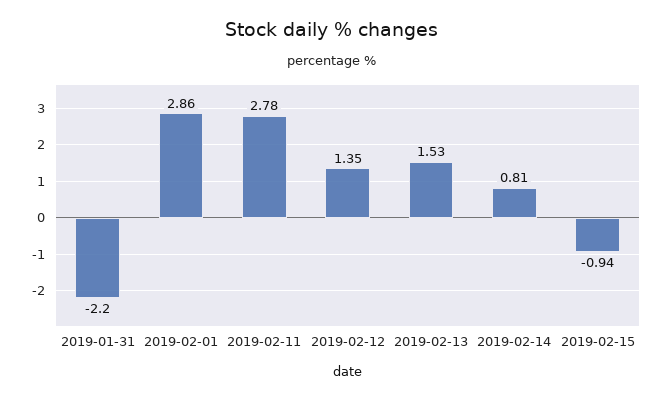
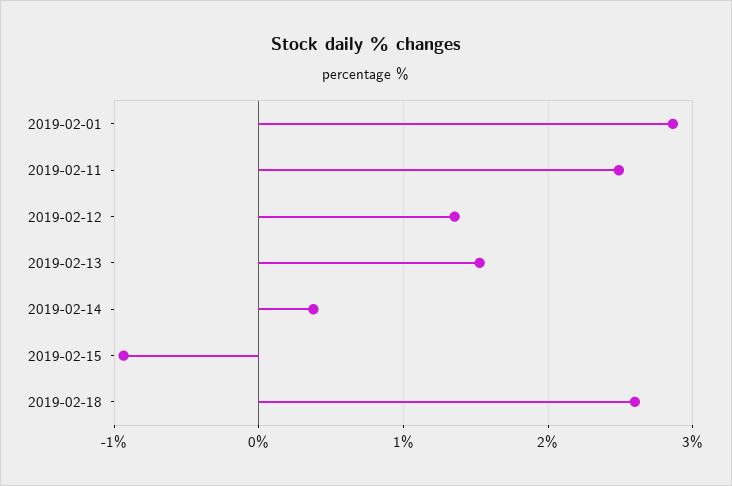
2019-01-31: -2.2 -> none
2019-02-11: 2.78 -> 2.5
2019-02-14: 0.81 -> 0.4
2019-02-18: none -> 2.6

